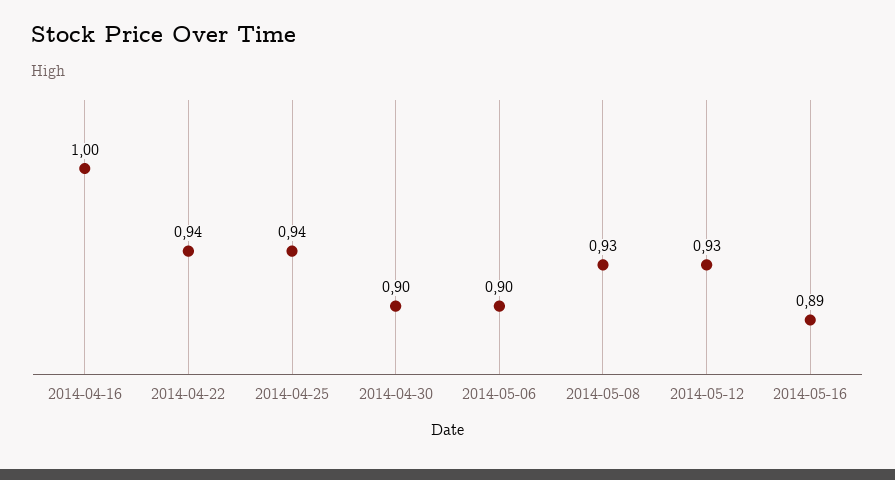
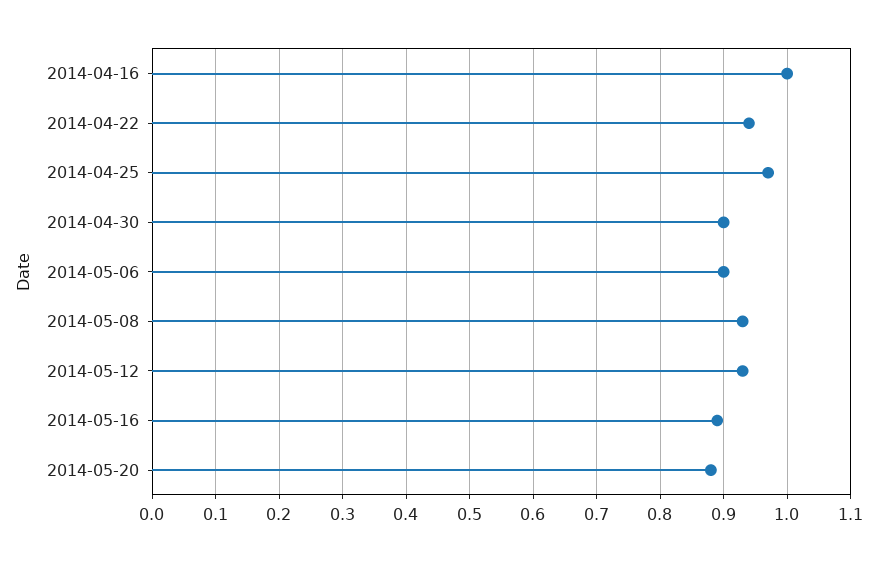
2014-04-25: 0.94 -> 0.97
2014-05-20: none -> 0.88

